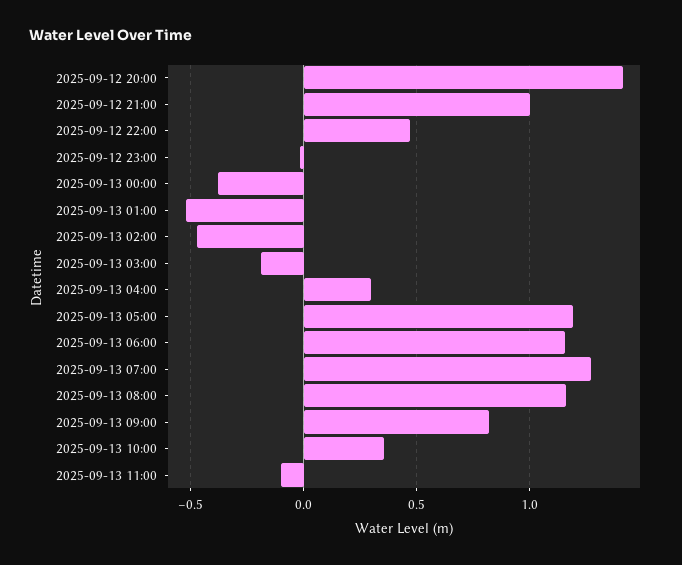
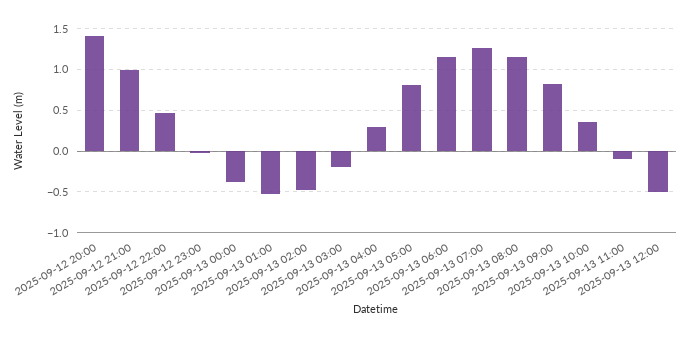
2025-09-13 05:00: 1.2 -> 0.8
2025-09-13 12:00: none -> -0.5

